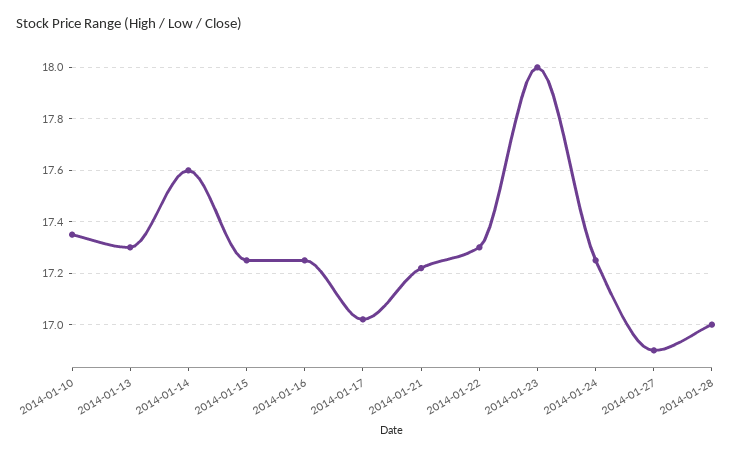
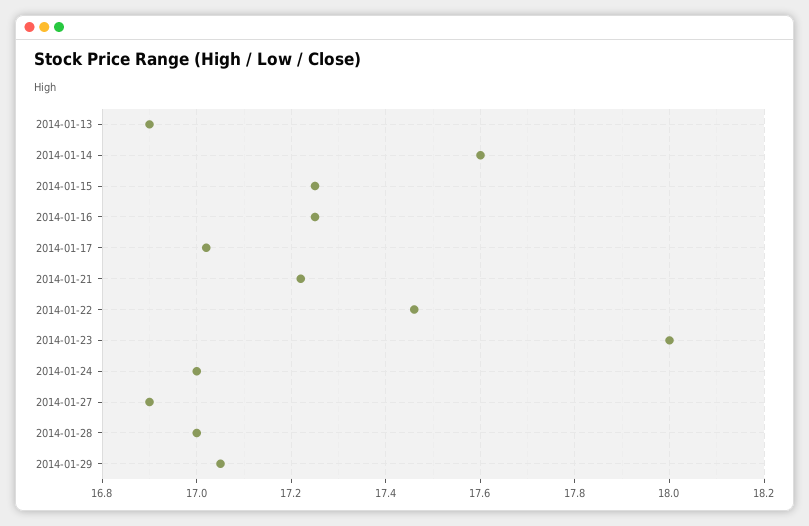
2014-01-10: 17.35 -> none
2014-01-13: 17.3 -> 16.9
2014-01-22: 17.3 -> 17.45
2014-01-24: 17.25 -> 17
2014-01-29: none -> 17.05

